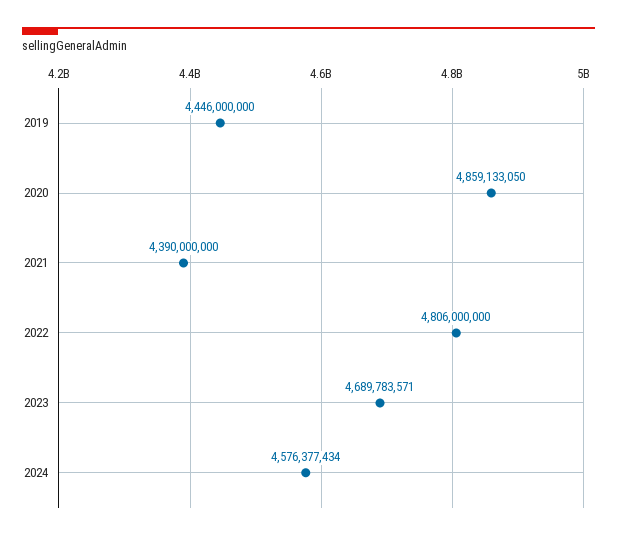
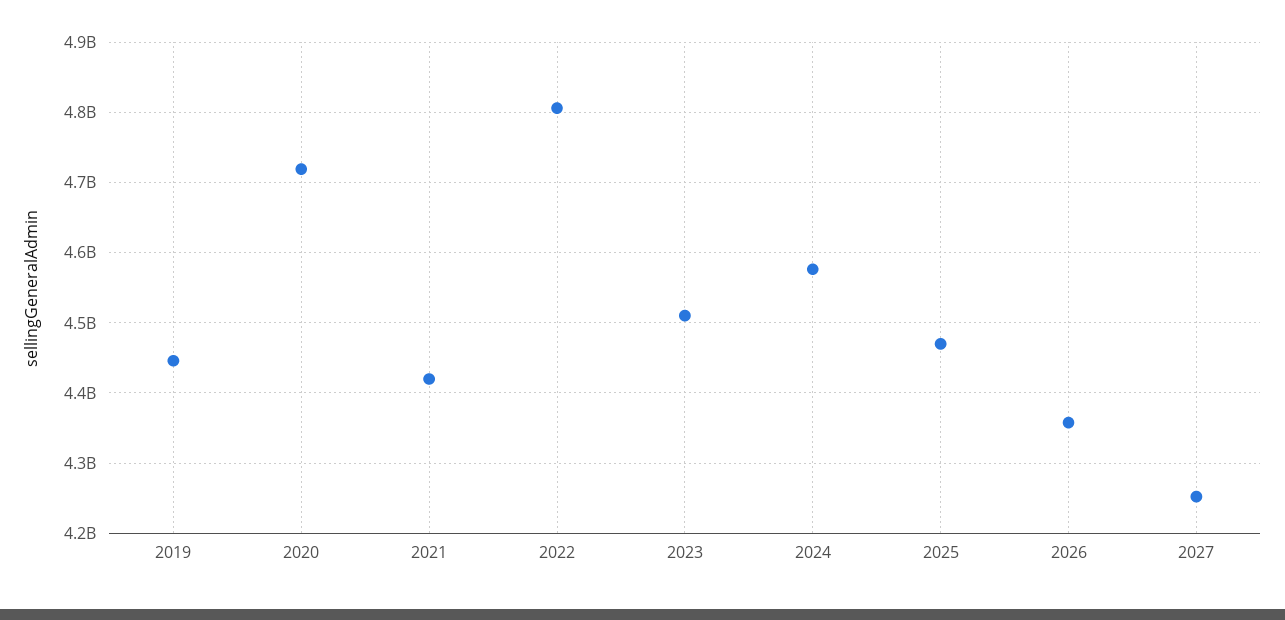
2020: 4859133050 -> 4720000000
2021: 4390000000 -> 4420000000
2023: 4689783571 -> 4510000000
2025: none -> 4470000000
2026: none -> 4360000000
2027: none -> 4250000000

